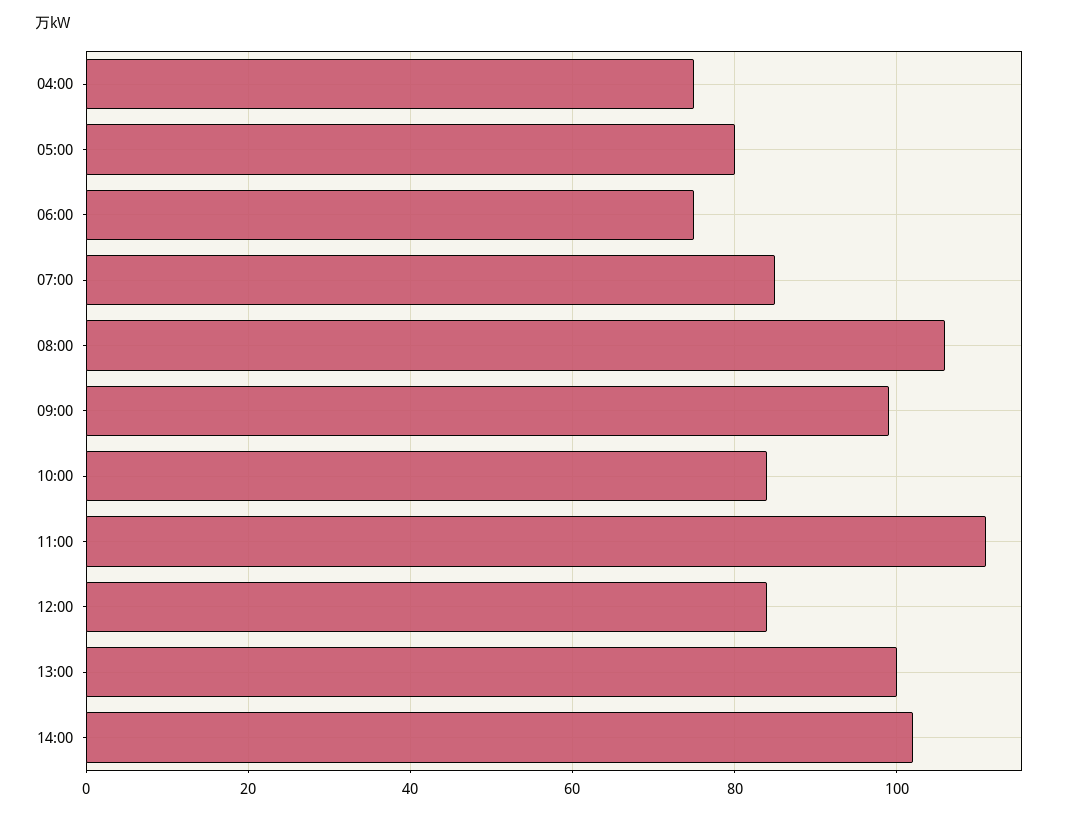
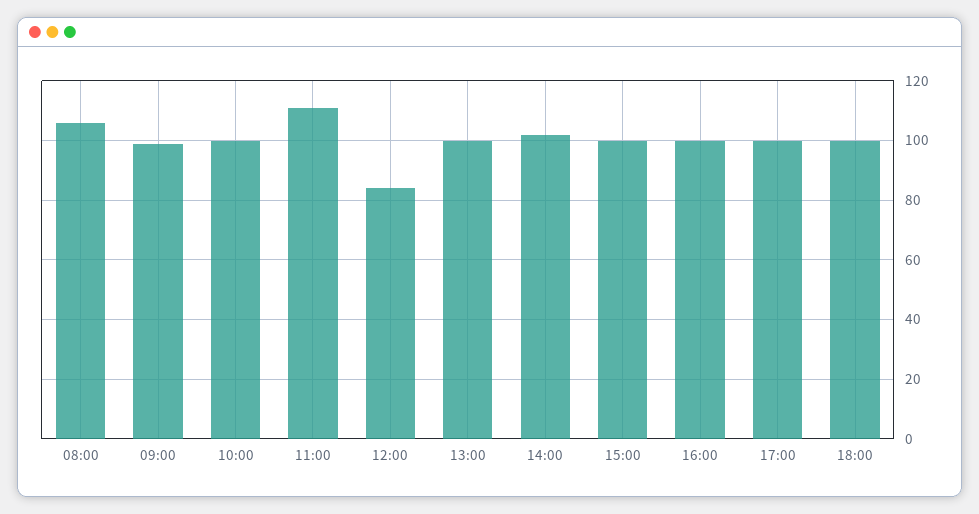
04:00: 75 -> none
05:00: 80 -> none
06:00: 75 -> none
07:00: 85 -> none
10:00: 85 -> 100
15:00: none -> 100
16:00: none -> 100
17:00: none -> 100
18:00: none -> 100

